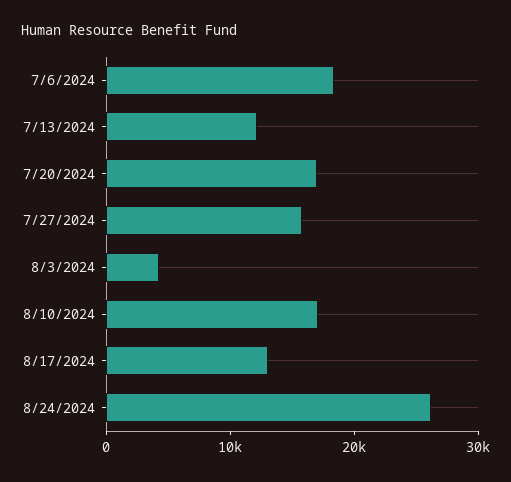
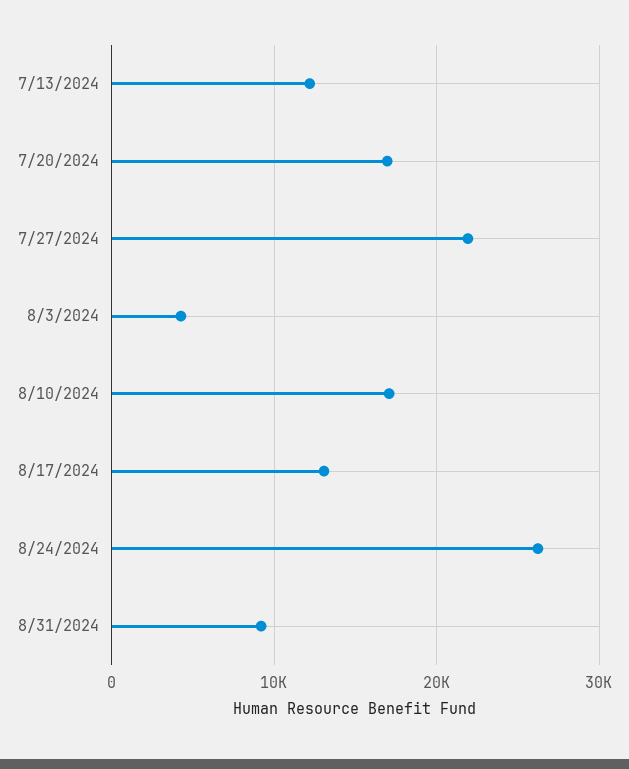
7/6/2024: 18000 -> none
7/27/2024: 16000 -> 22000
8/31/2024: none -> 9000

